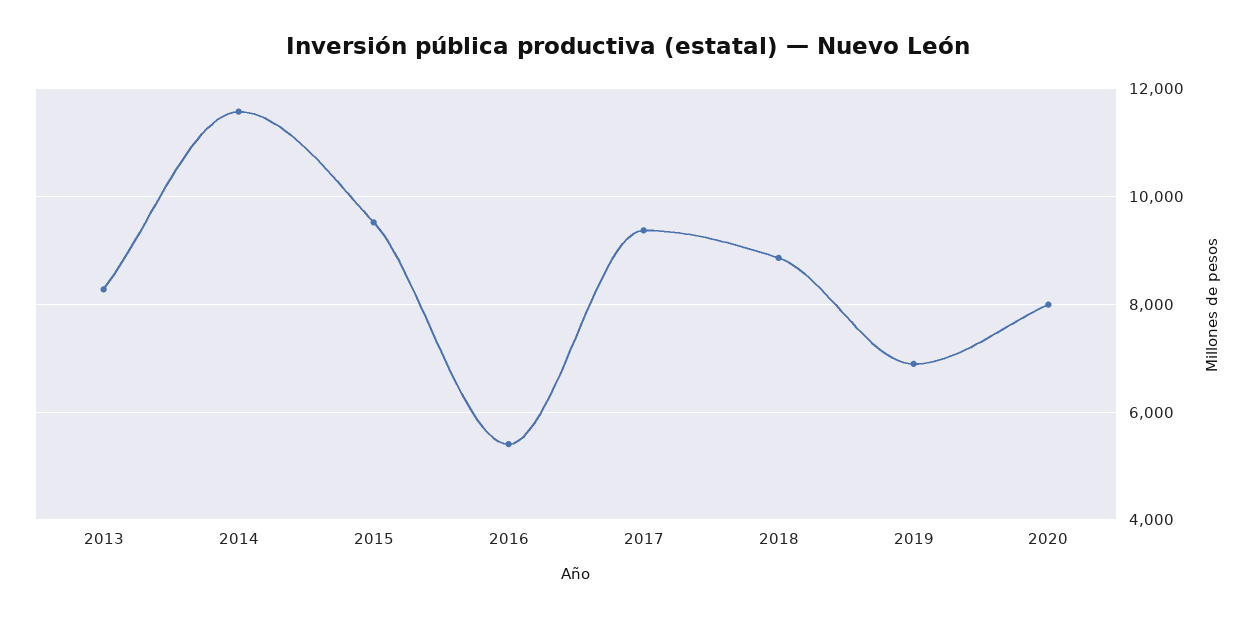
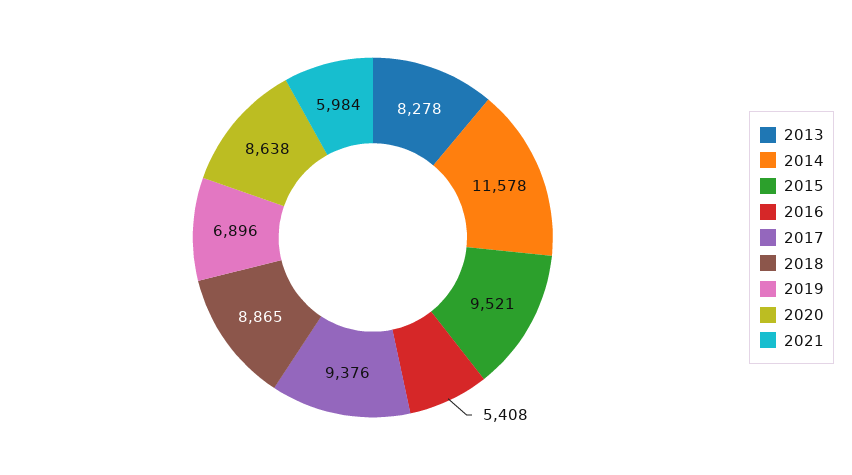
2020: 8000 -> 8638
2021: none -> 5984

